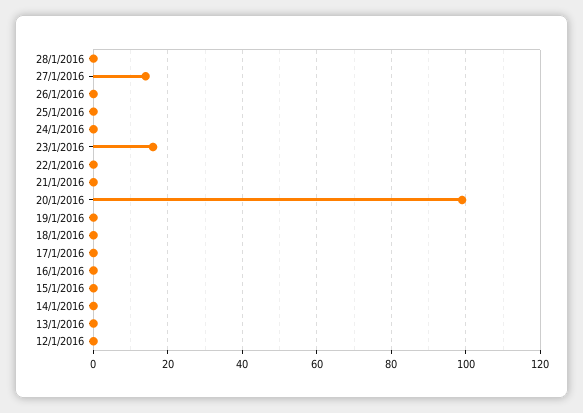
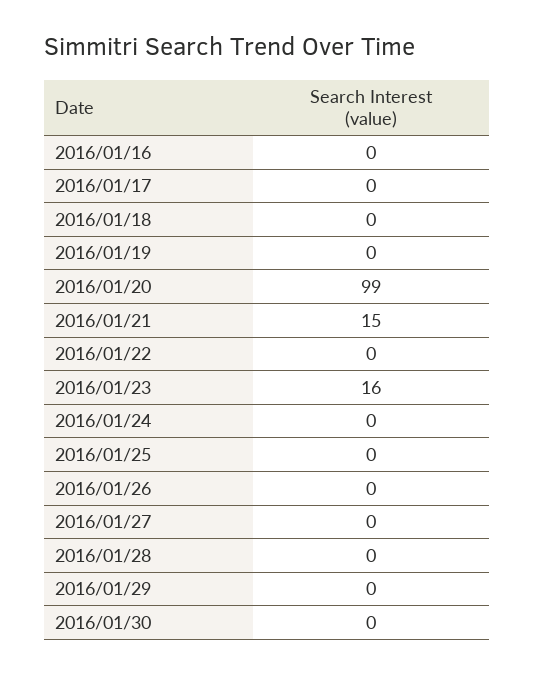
27/1/2016: 15 -> 0
21/1/2016: 0 -> 15
15/1/2016: 0 -> none
14/1/2016: 0 -> none
13/1/2016: 0 -> none
12/1/2016: 0 -> none
2016/01/29: none -> 0
2016/01/30: none -> 0

